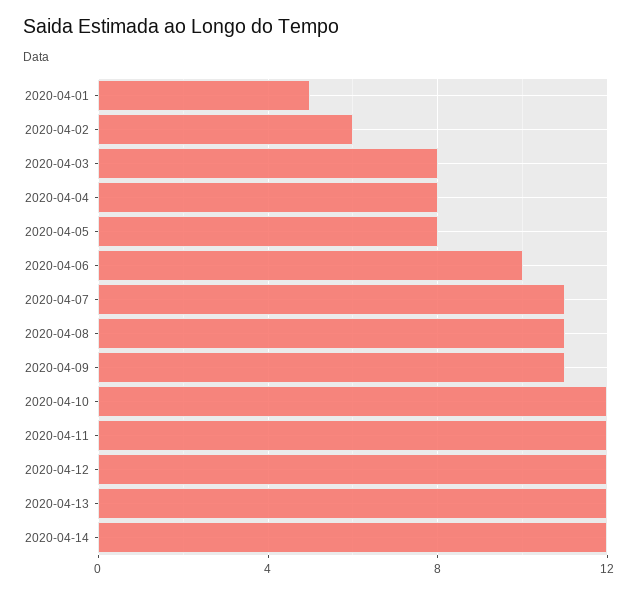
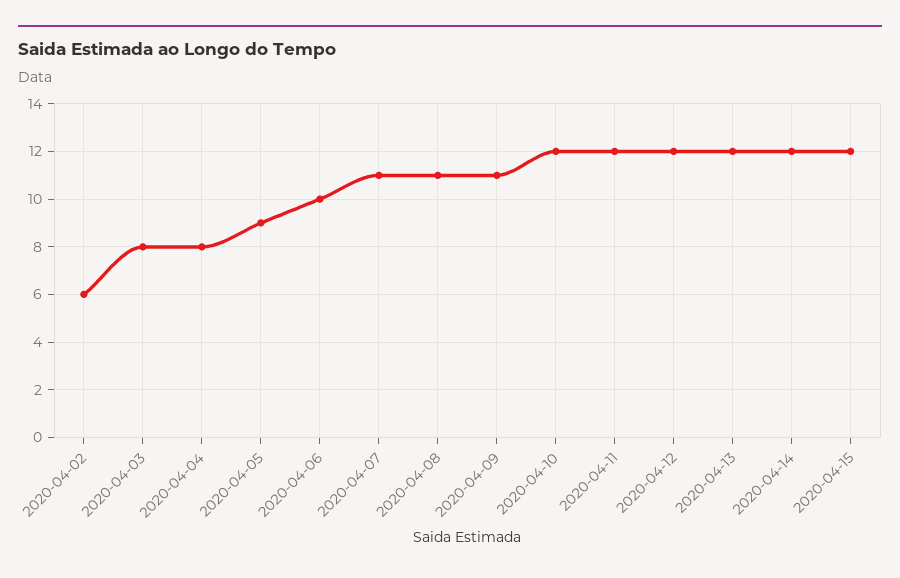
2020-04-01: 5 -> none
2020-04-05: 8 -> 9
2020-04-15: none -> 12

